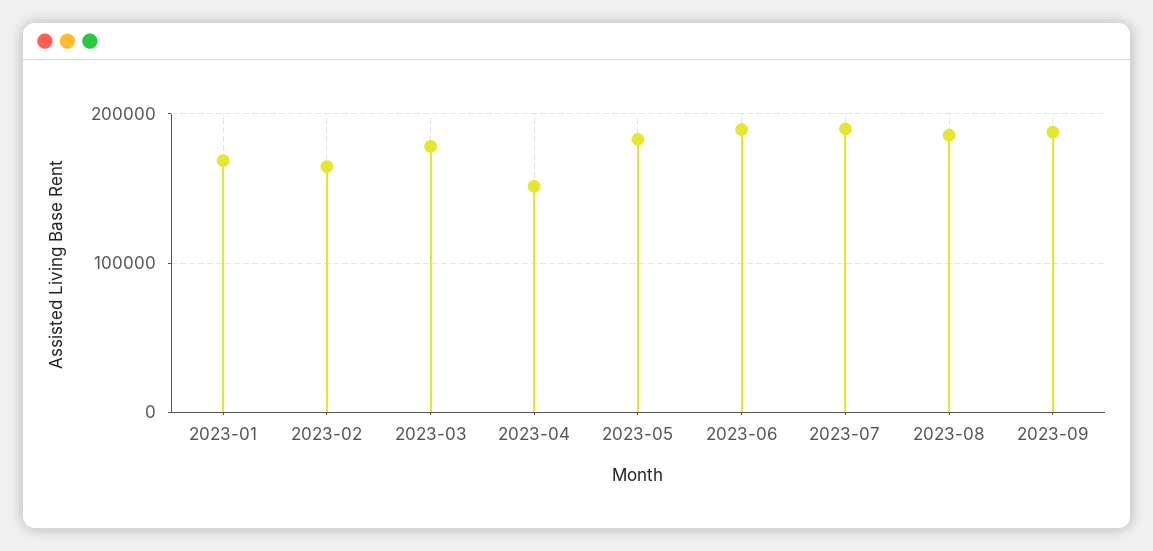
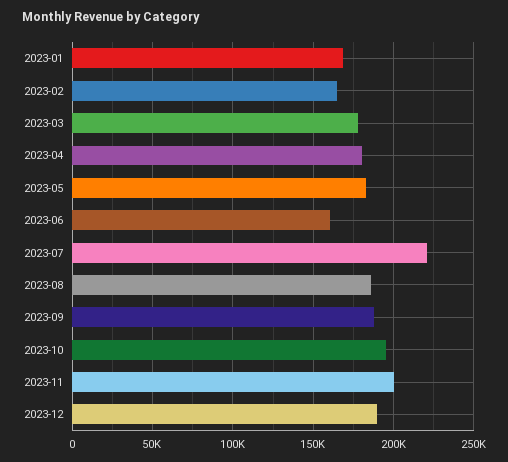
2023-04: 150000 -> 180000
2023-06: 190000 -> 160000
2023-07: 190000 -> 220000
2023-10: none -> 195000
2023-11: none -> 200000
2023-12: none -> 190000

